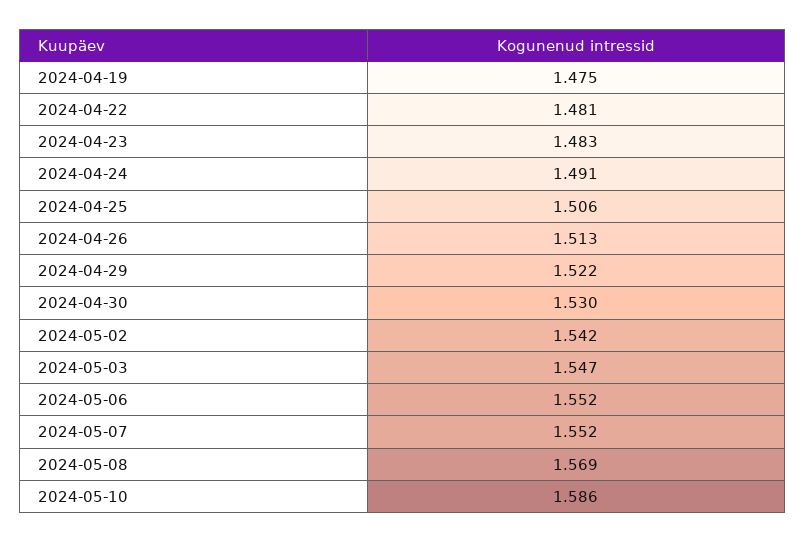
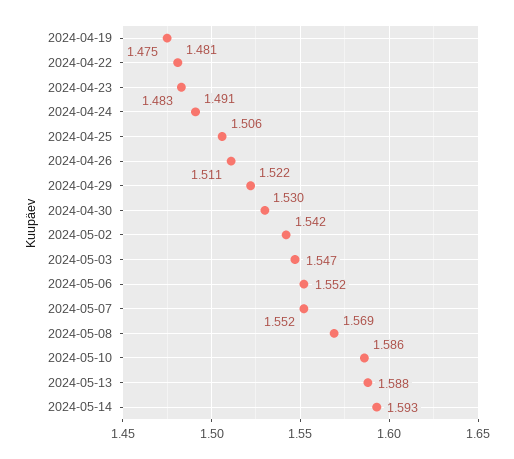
2024-04-26: 1.513 -> 1.511
2024-05-13: none -> 1.588
2024-05-14: none -> 1.593

